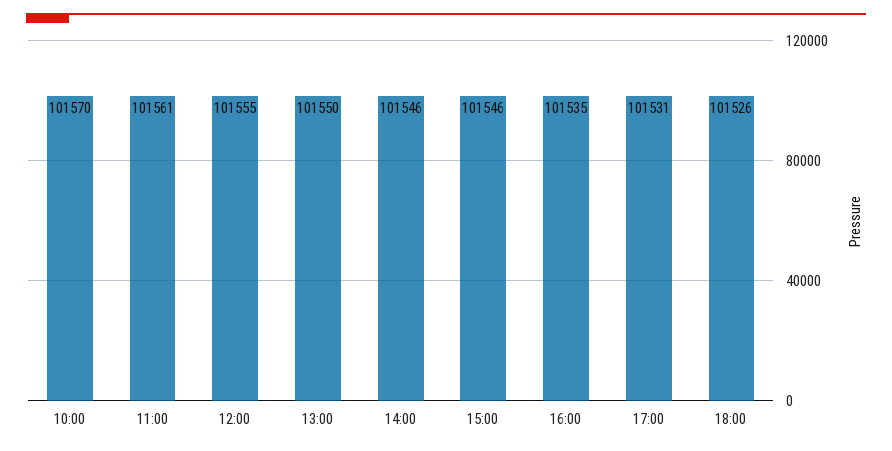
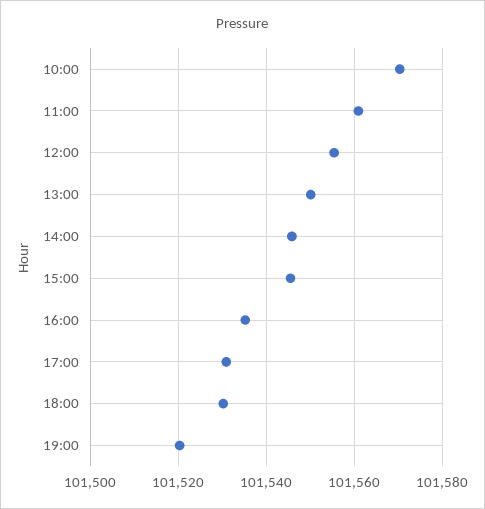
18:00: 101526 -> 101530
19:00: none -> 101520

